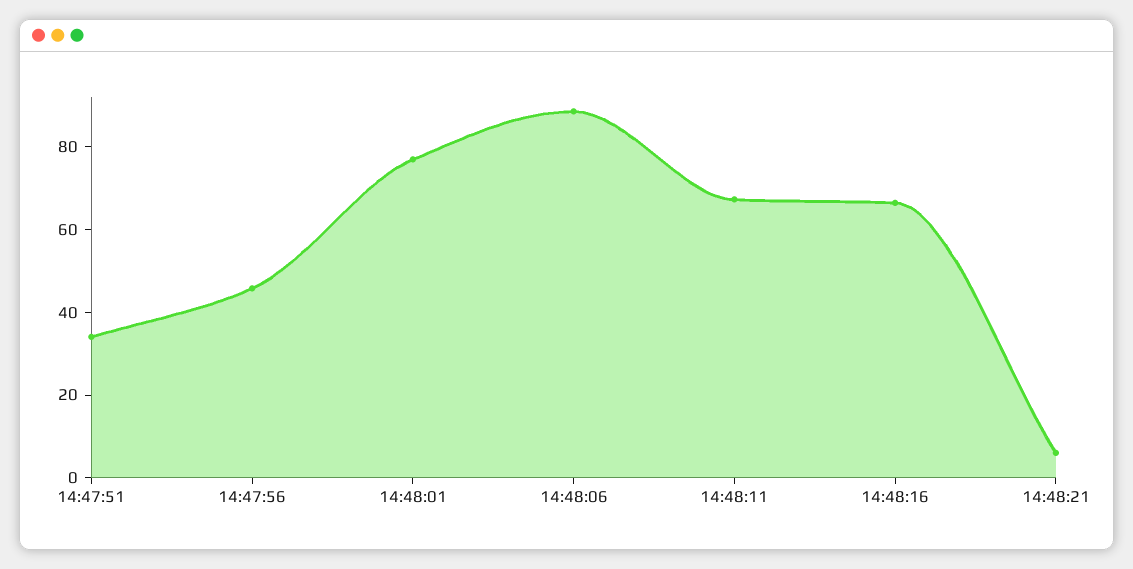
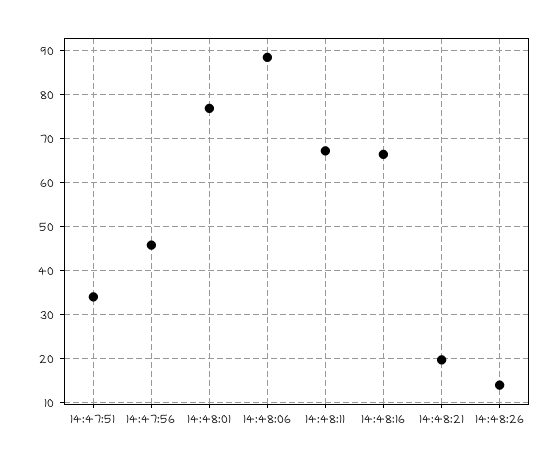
14:48:21: 5 -> 20
14:48:26: none -> 14

